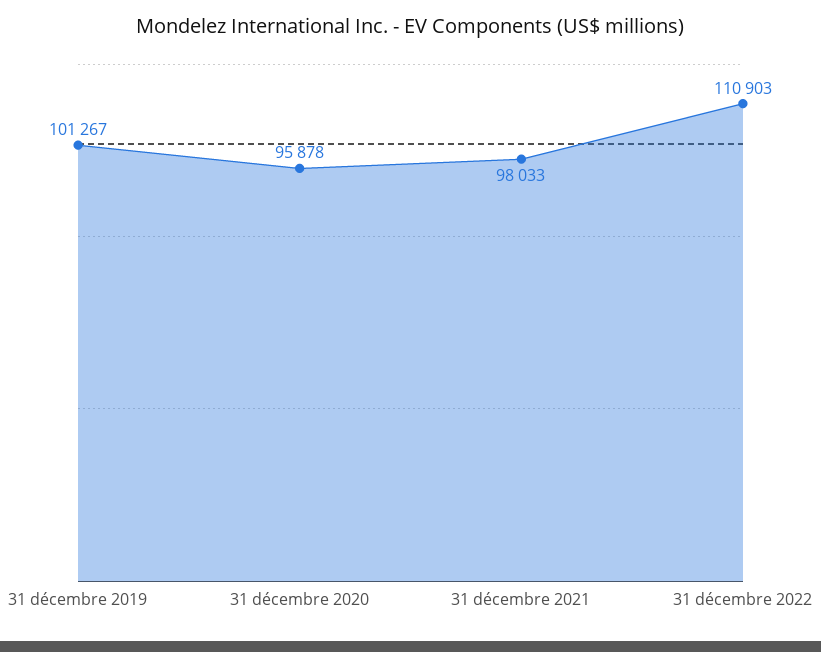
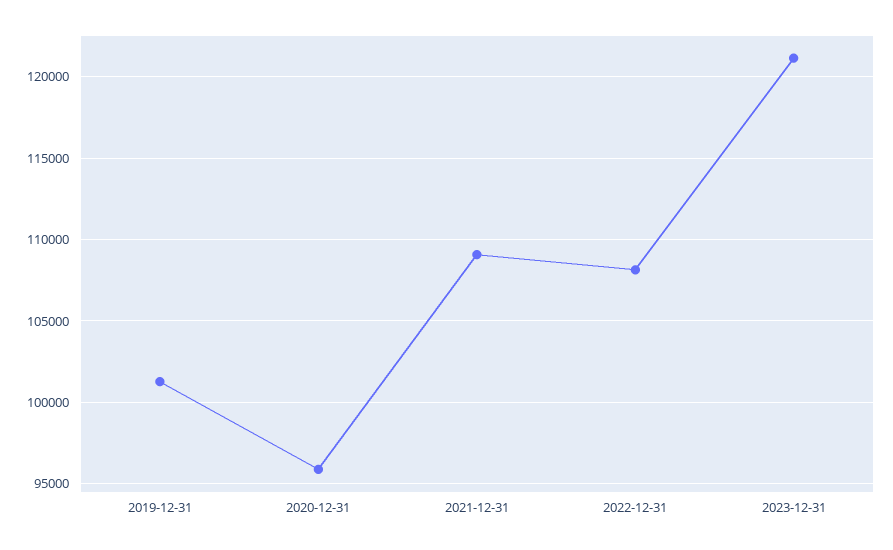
31 décembre 2021: 98033 -> 109000
31 décembre 2022: 110903 -> 108000
2023-12-31: none -> 121000

